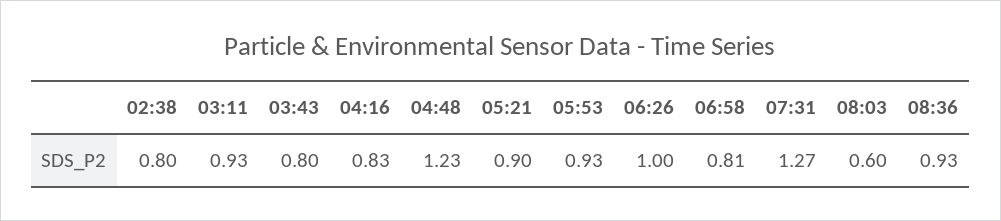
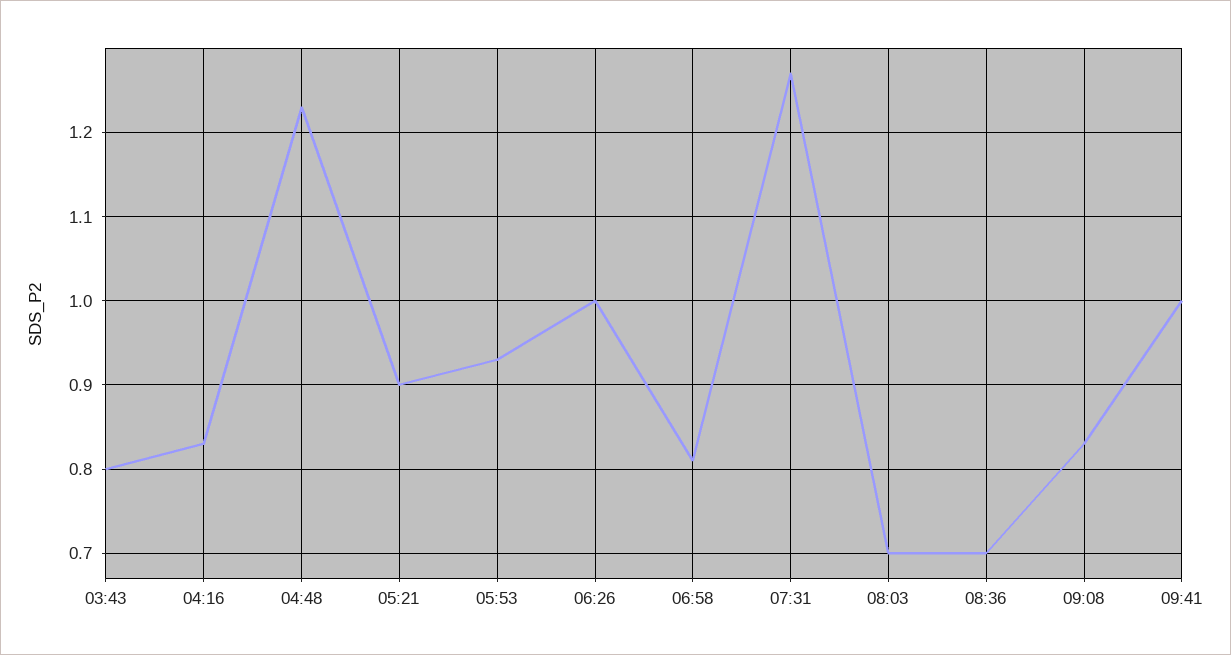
02:38: 0.8 -> none
03:11: 0.93 -> none
08:03: 0.6 -> 0.7
08:36: 0.93 -> 0.7
09:08: none -> 0.83
09:41: none -> 1

